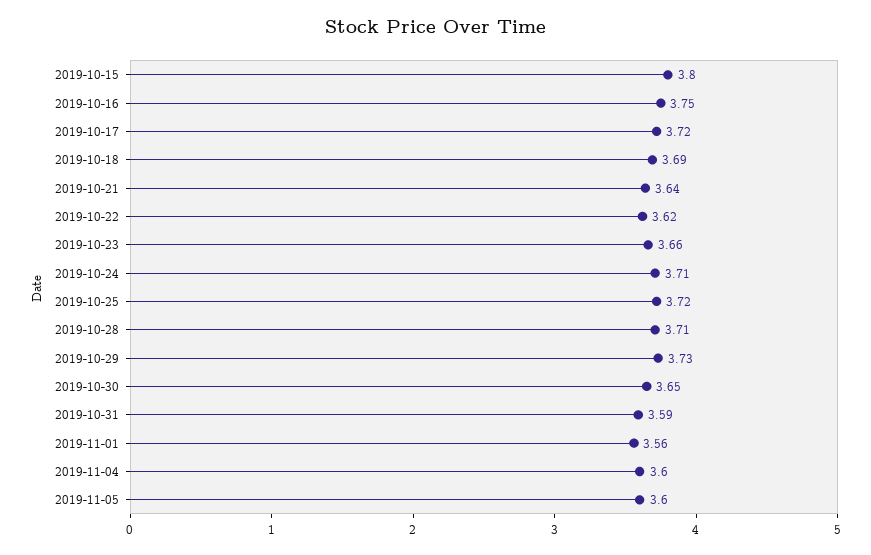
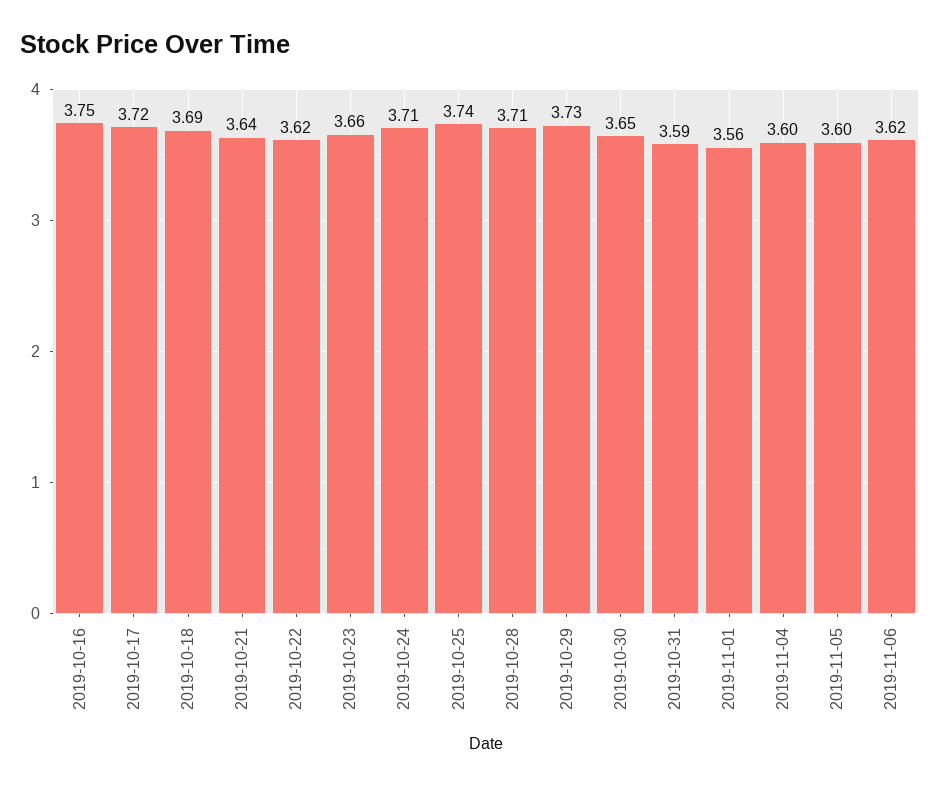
2019-10-15: 3.8 -> none
2019-10-25: 3.72 -> 3.74
2019-11-06: none -> 3.62

